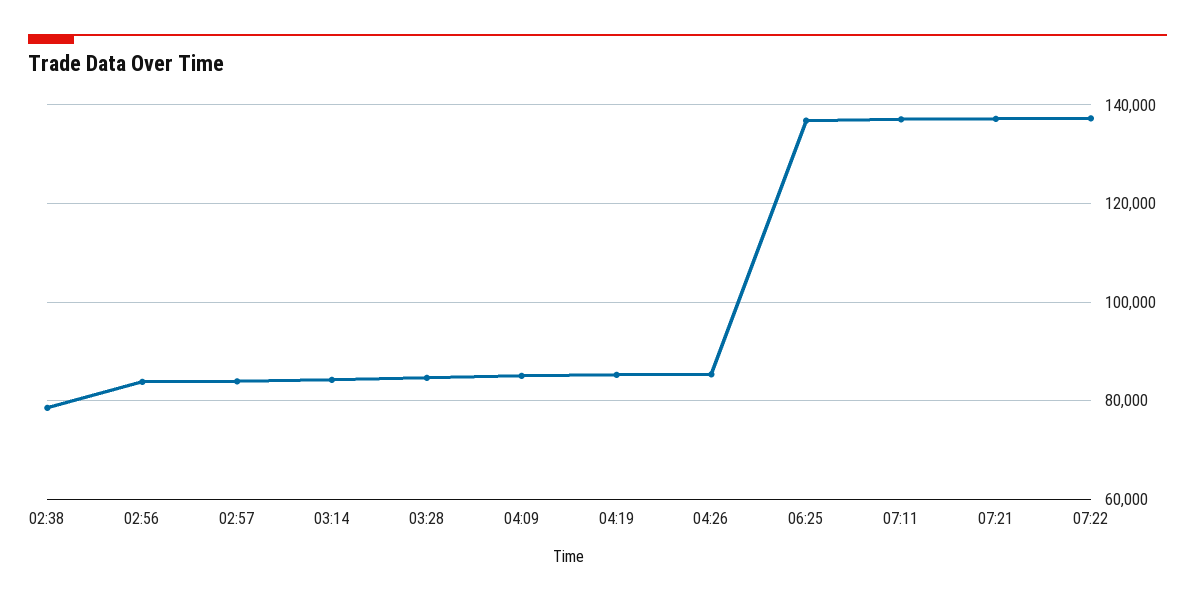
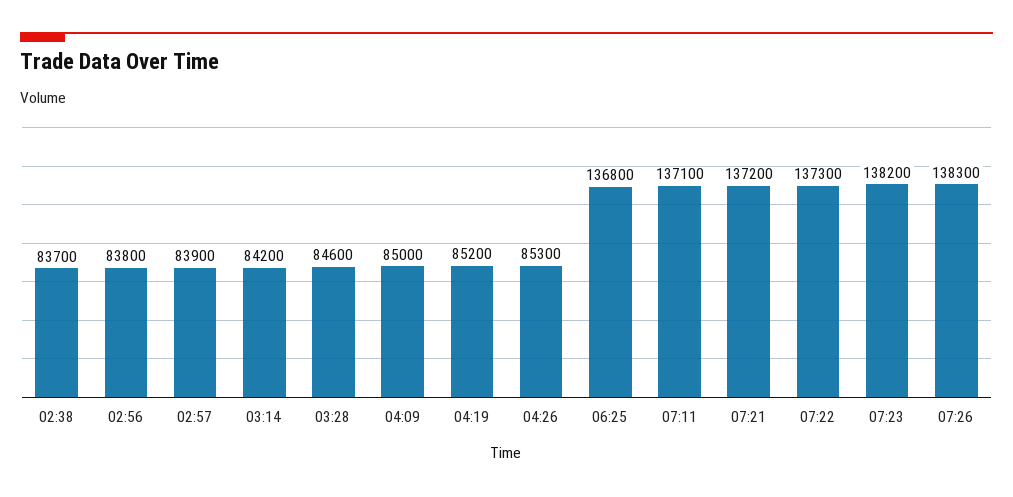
02:38: 78000 -> 83700
07:23: none -> 138200
07:26: none -> 138300

